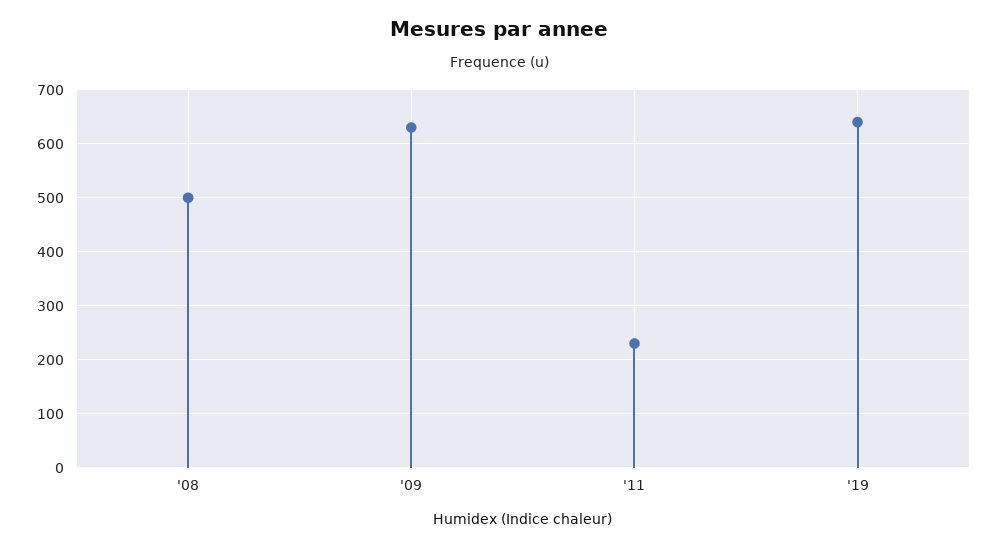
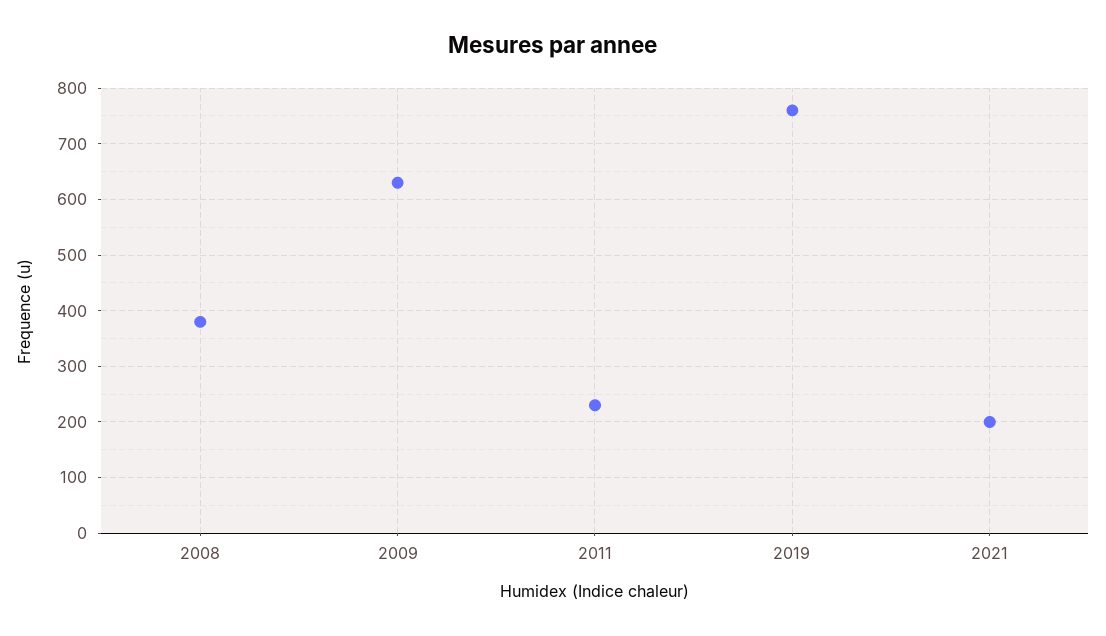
'08: 500 -> 380
'19: 640 -> 760
2021: none -> 200

